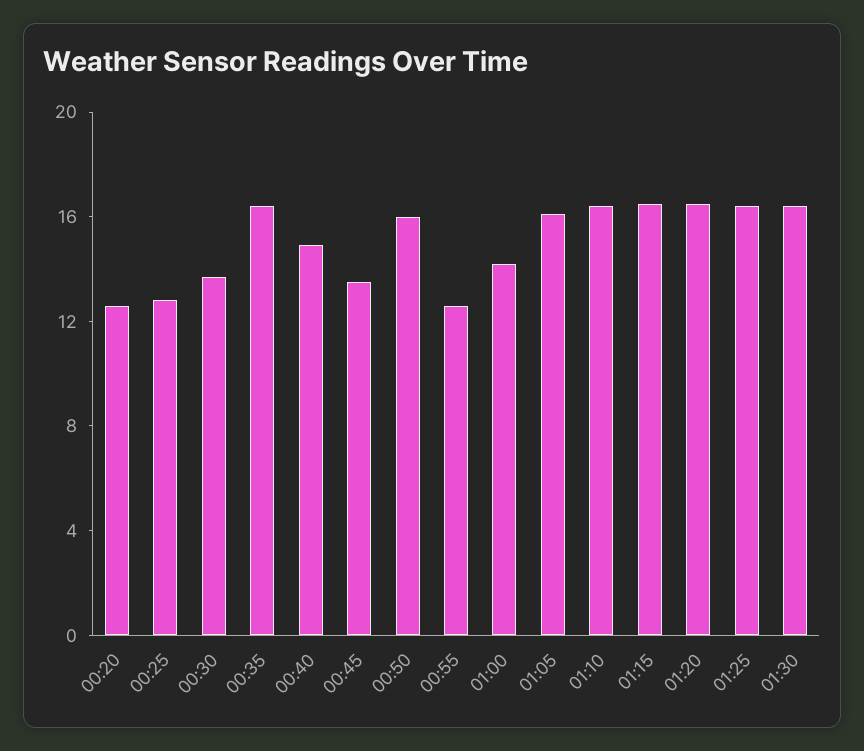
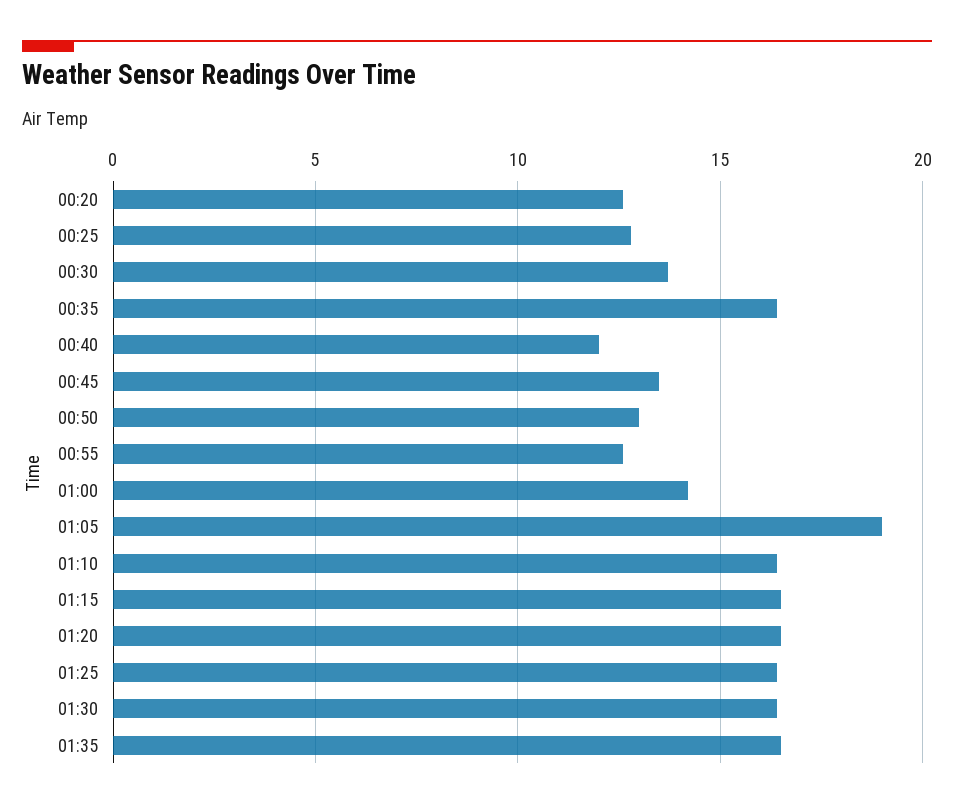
00:40: 15 -> 12
00:50: 16 -> 13
01:05: 16 -> 19
01:35: none -> 16.5

